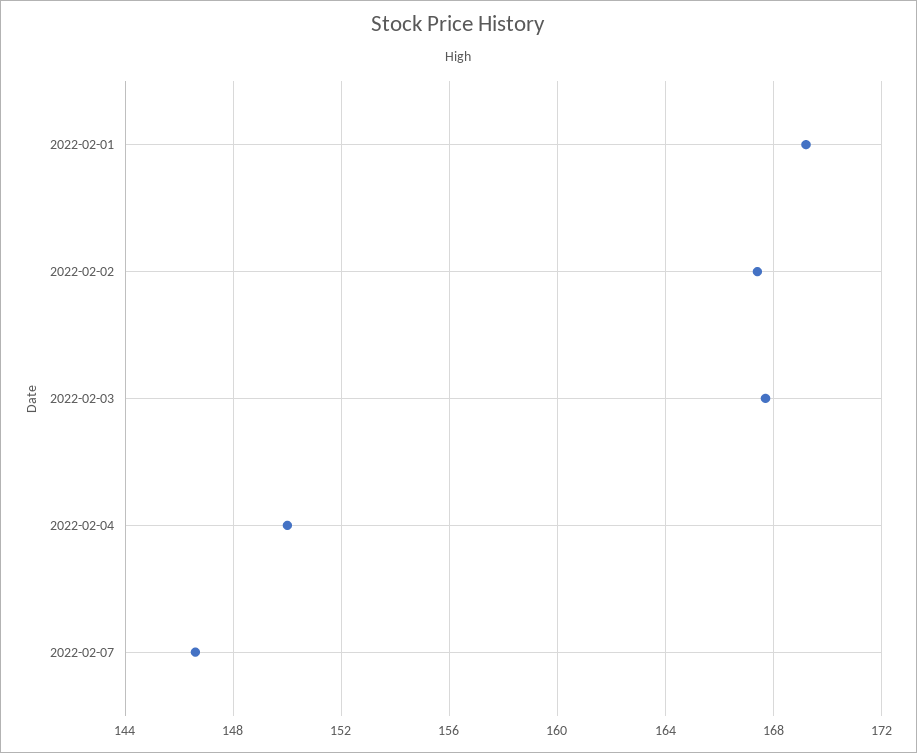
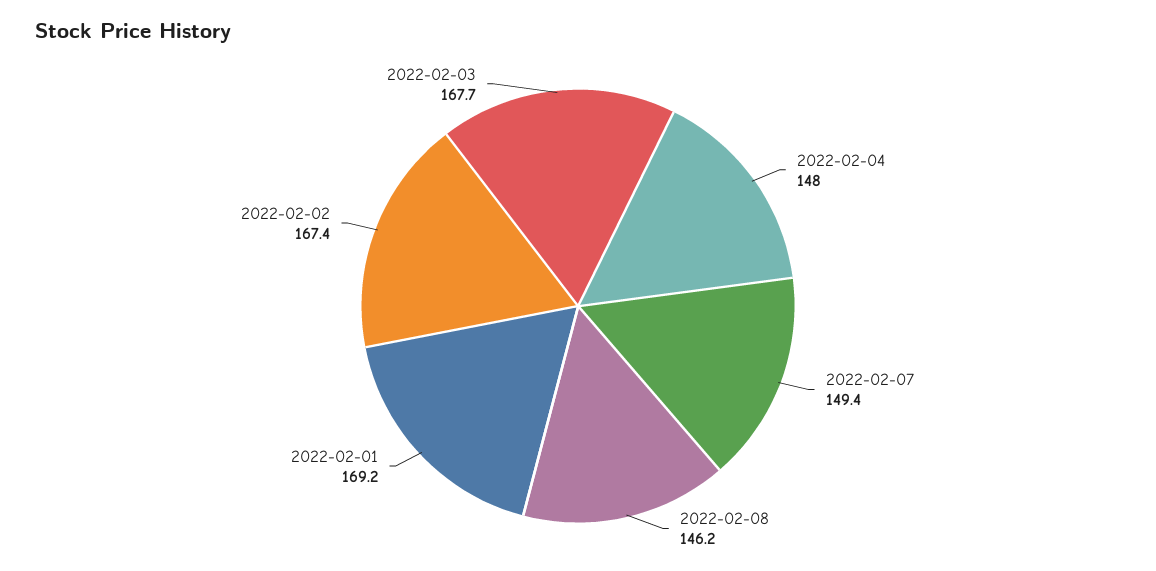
2022-02-04: 150 -> 148
2022-02-07: 146.5 -> 149.4
2022-02-08: none -> 146.2

